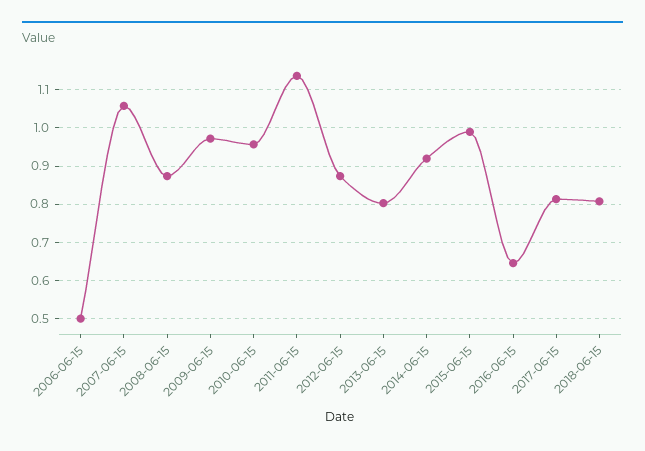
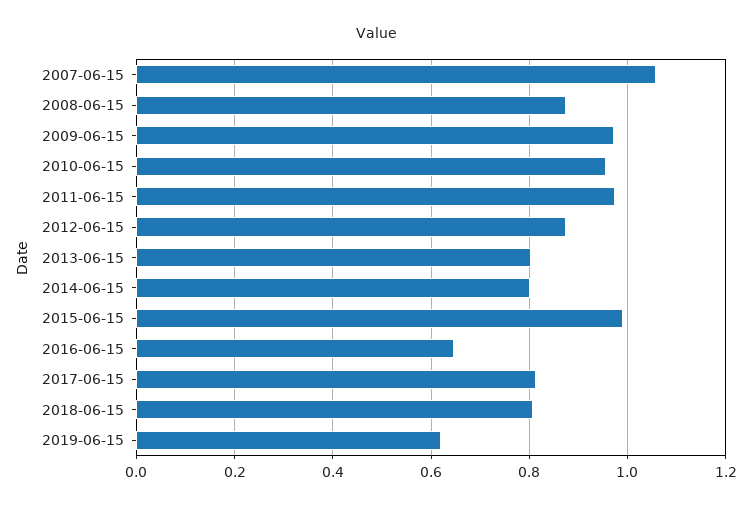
2006-06-15: 0.5 -> none
2011-06-15: 1.14 -> 0.98
2014-06-15: 0.92 -> 0.8
2019-06-15: none -> 0.62

